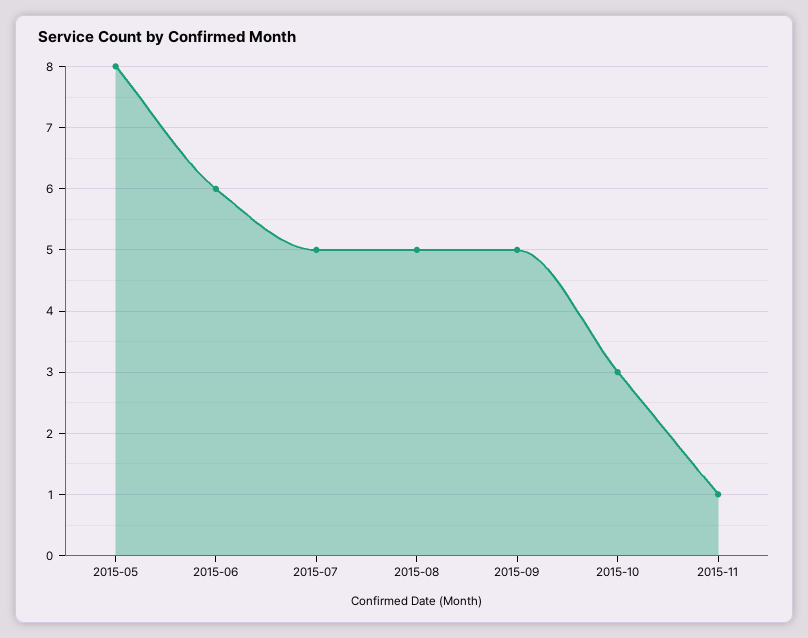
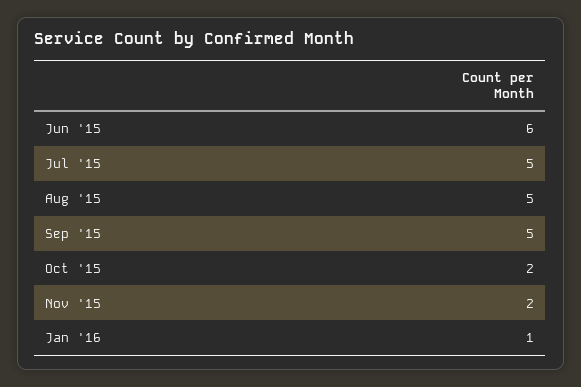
2015-05: 8 -> none
2015-10: 3 -> 2
2015-11: 1 -> 2
Jan '16: none -> 1

